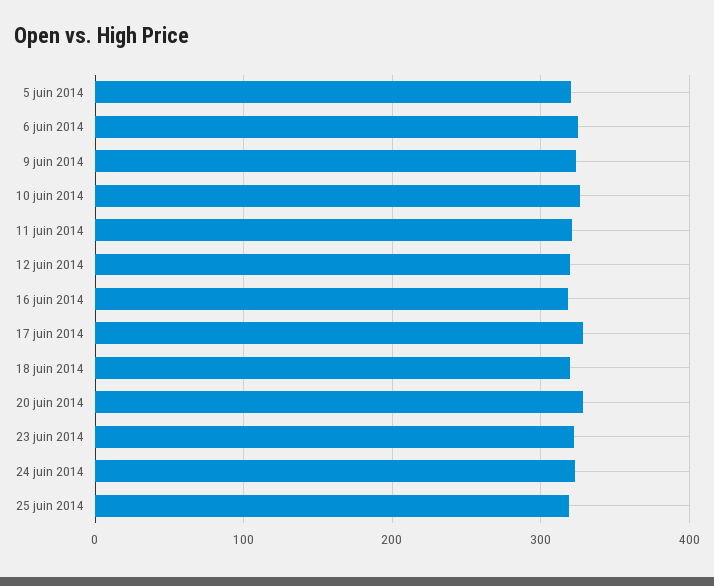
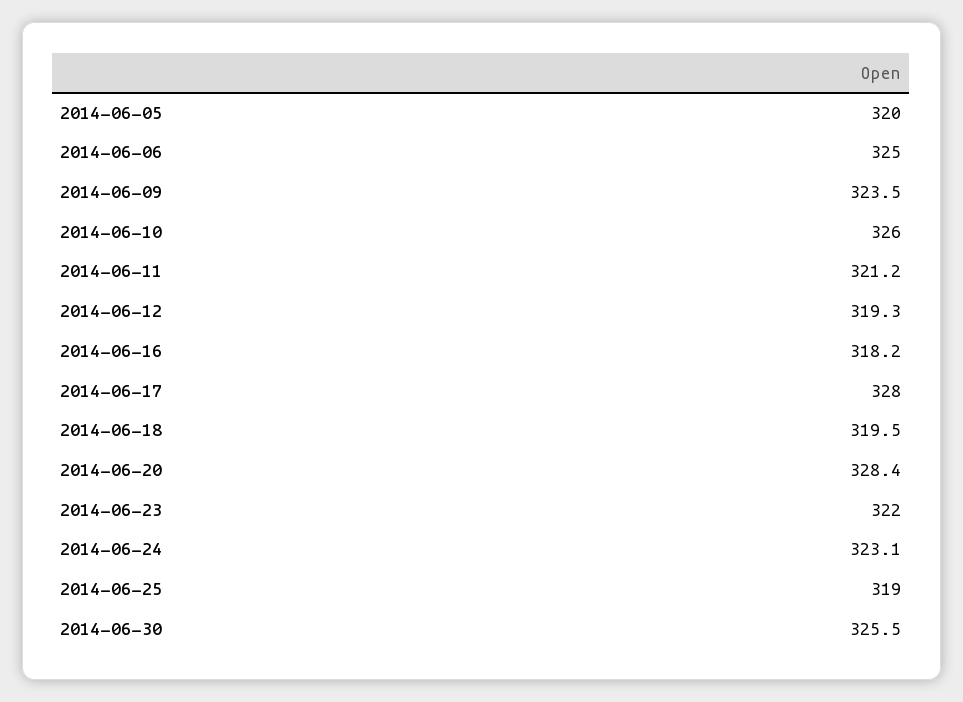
2014-06-30: none -> 325.5

